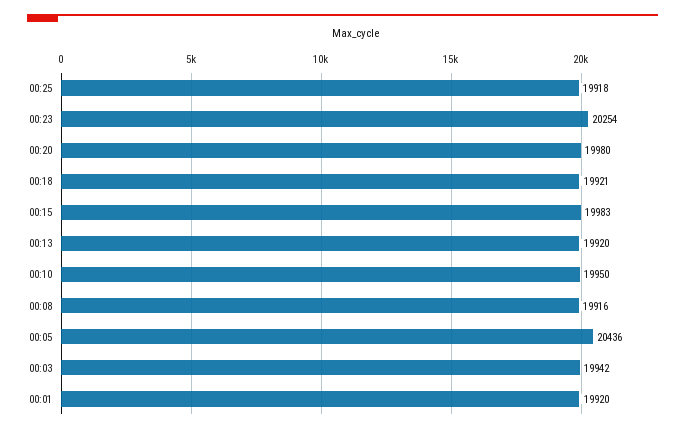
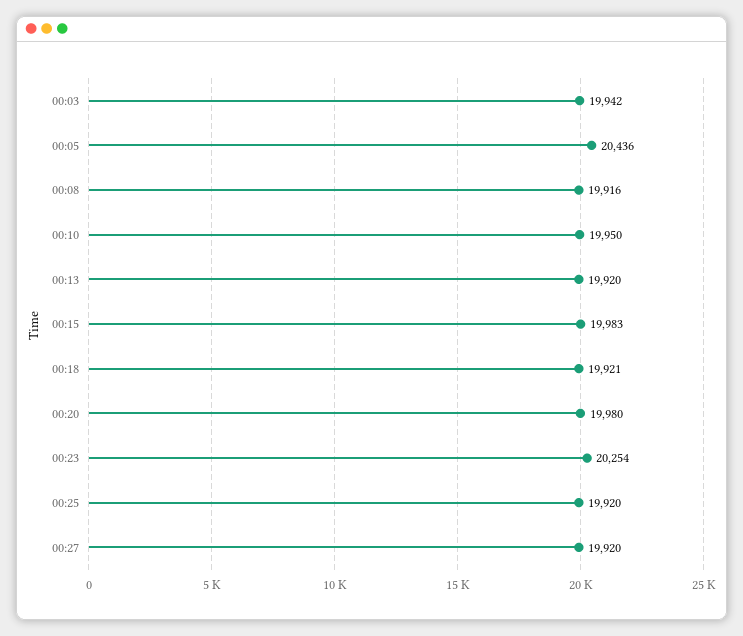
00:25: 19918 -> 19920
00:01: 19920 -> none
00:27: none -> 19920

